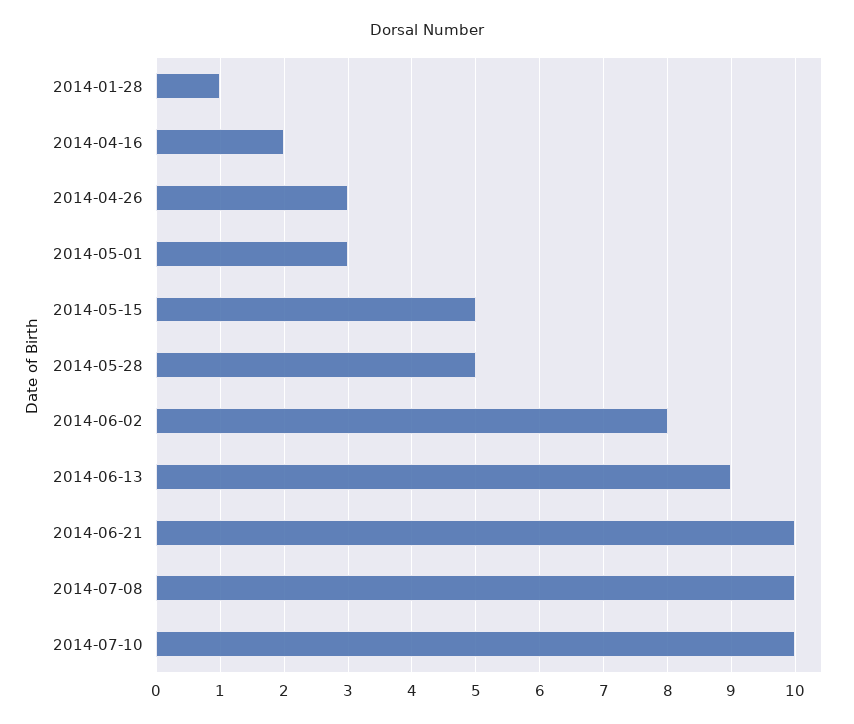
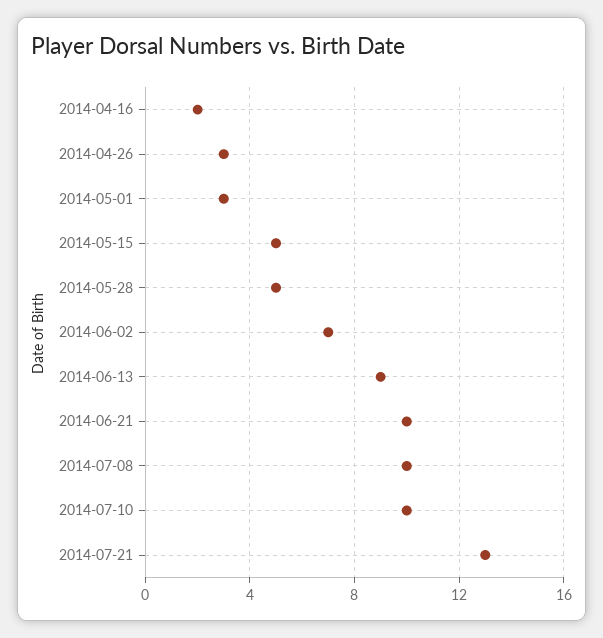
2014-01-28: 1 -> none
2014-06-02: 8 -> 7
2014-07-21: none -> 13

